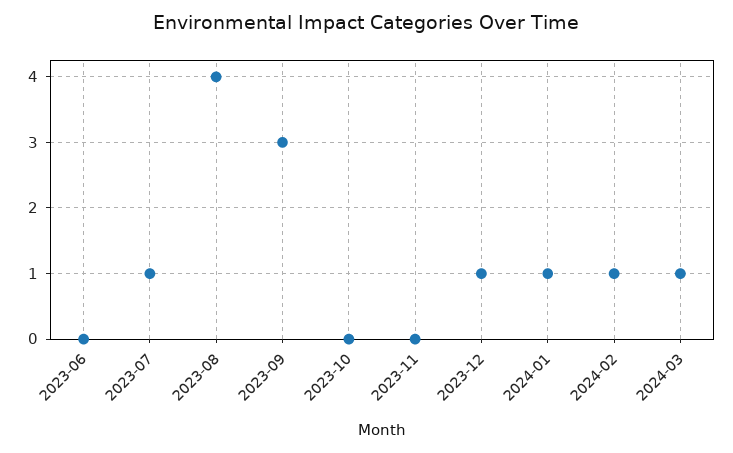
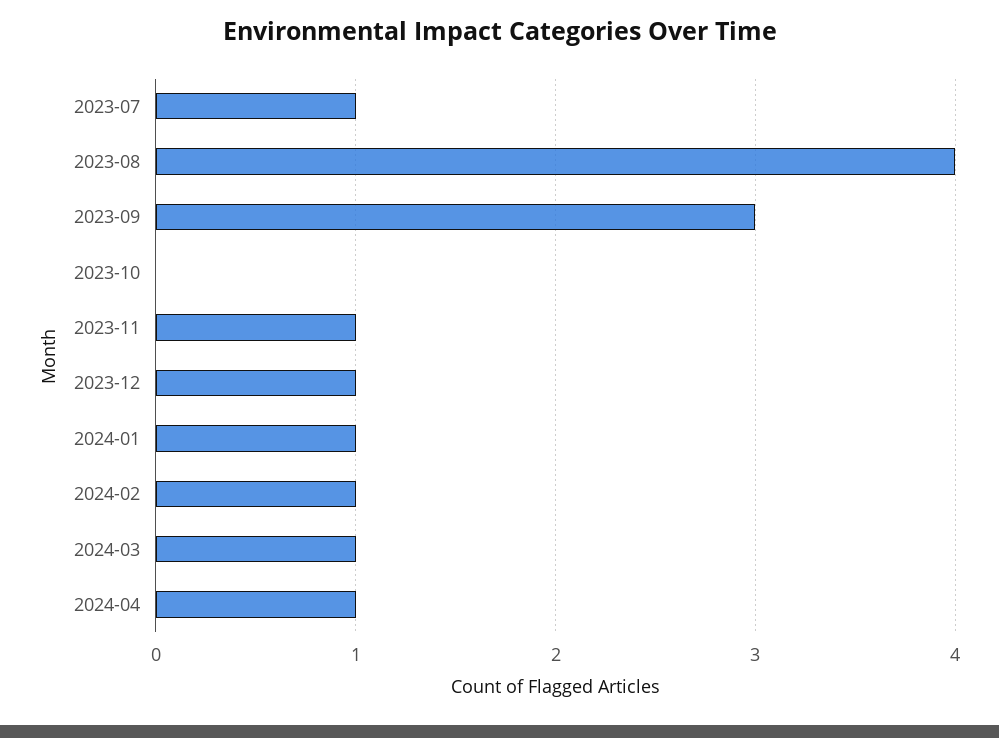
2023-06: 0 -> none
2023-11: 0 -> 1
2024-04: none -> 1

